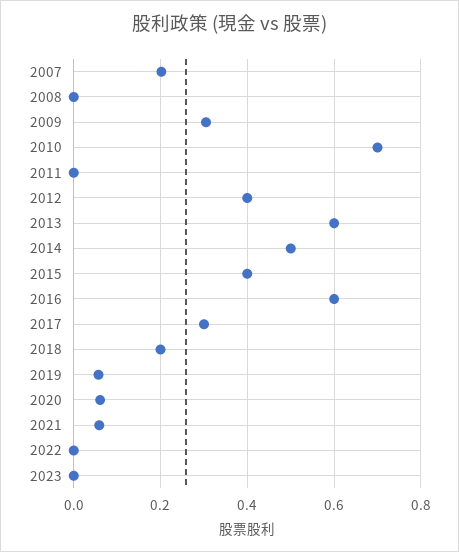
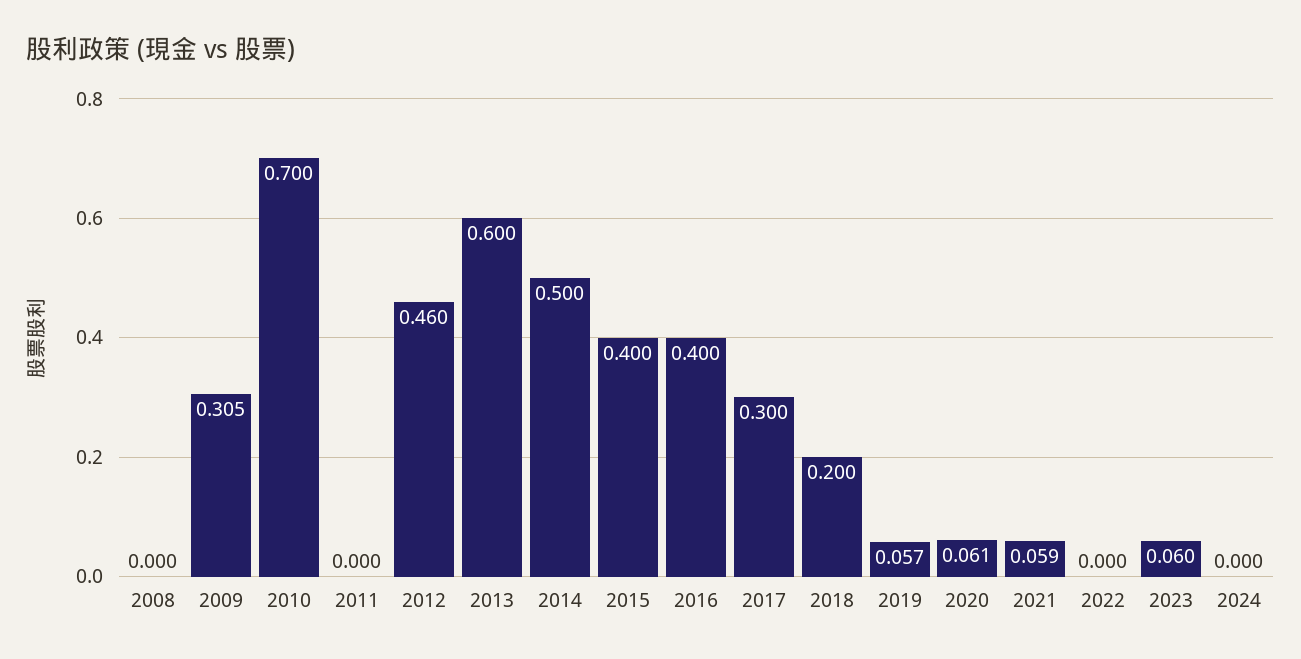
2007: 0.2 -> none
2012: 0.4 -> 0.46
2016: 0.6 -> 0.4
2023: 0 -> 0.06
2024: none -> 0

